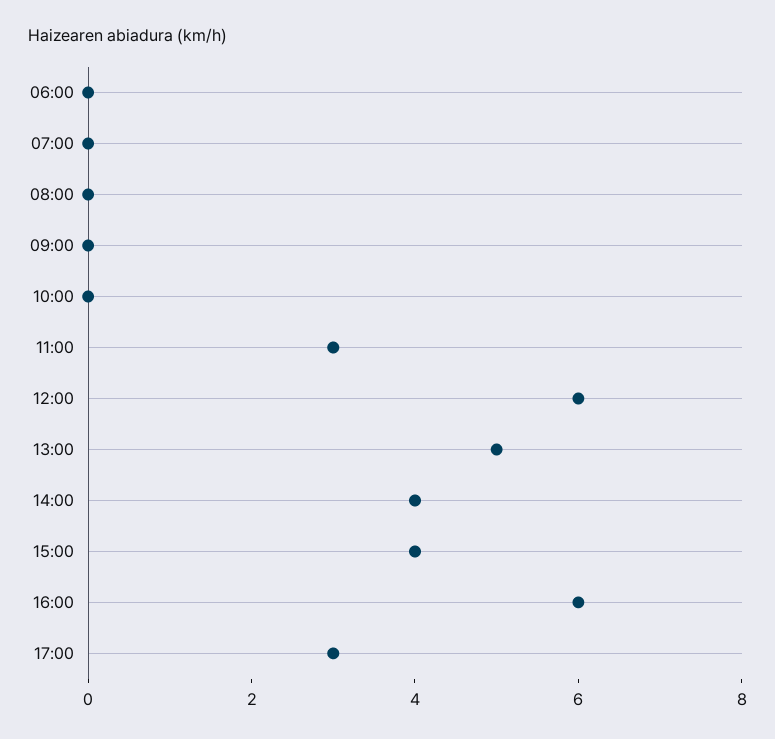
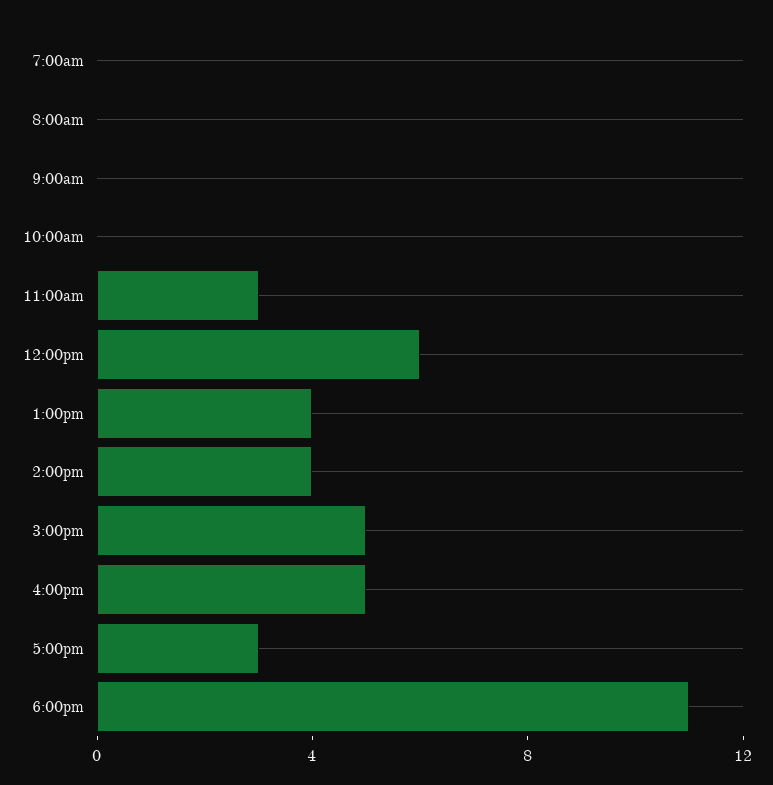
06:00: 0 -> none
13:00: 5 -> 4
15:00: 4 -> 5
16:00: 6 -> 5
6:00pm: none -> 11

